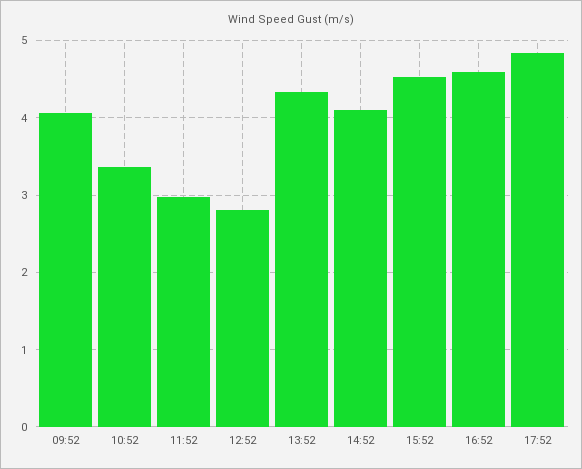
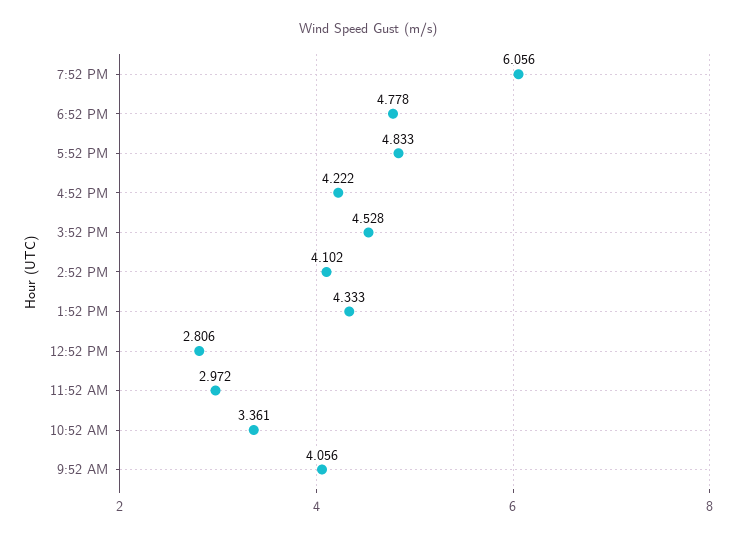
16:52: 4.6 -> 4.222
7:52 PM: none -> 6.056
6:52 PM: none -> 4.778

